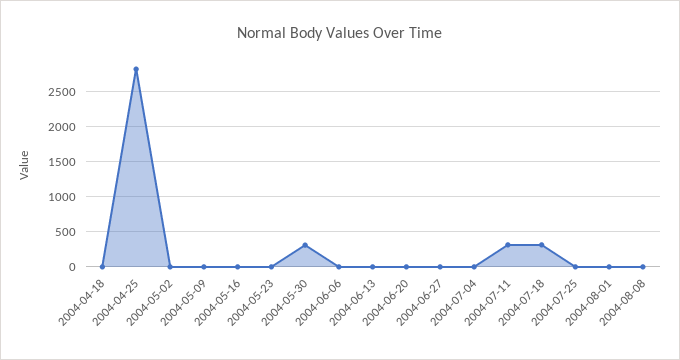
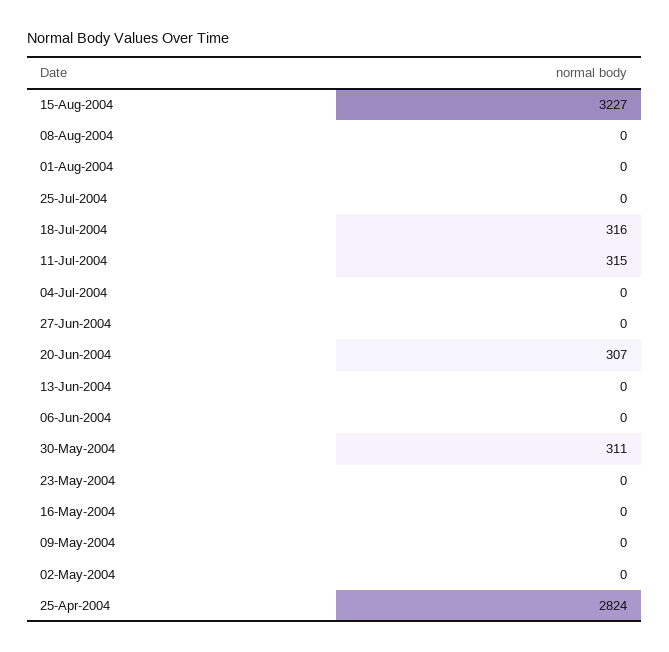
2004-04-18: 0 -> none
2004-06-20: 0 -> 307
15-Aug-2004: none -> 3227

